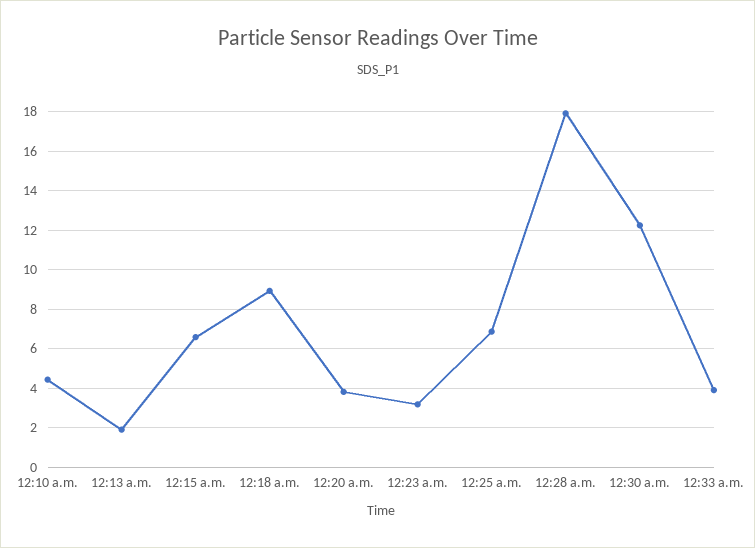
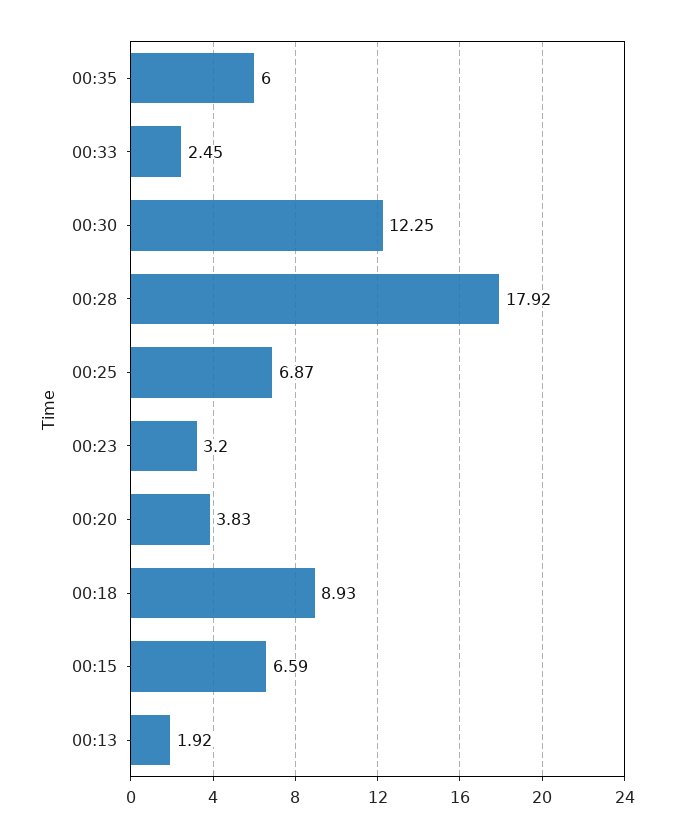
12:10 a.m.: 4.5 -> none
12:33 a.m.: 4 -> 2.45
00:35: none -> 6

